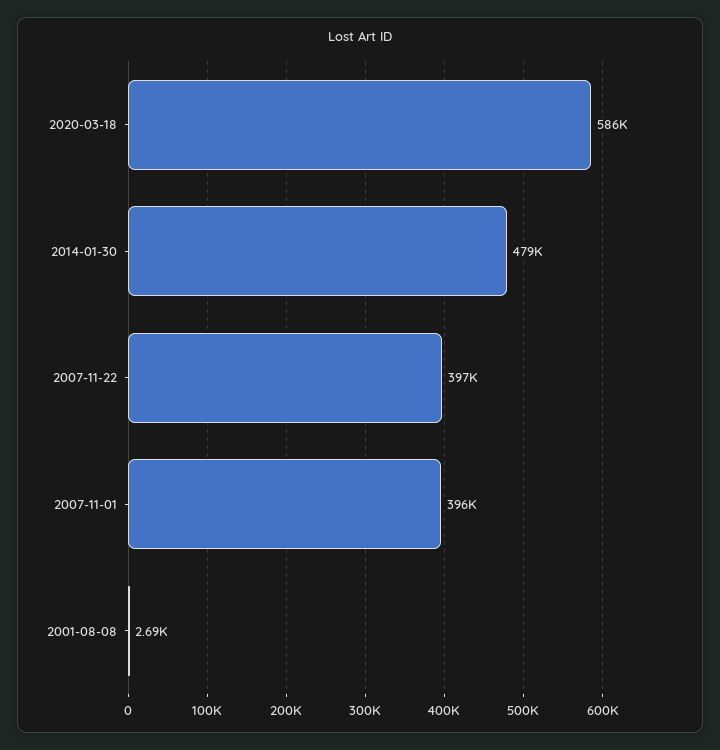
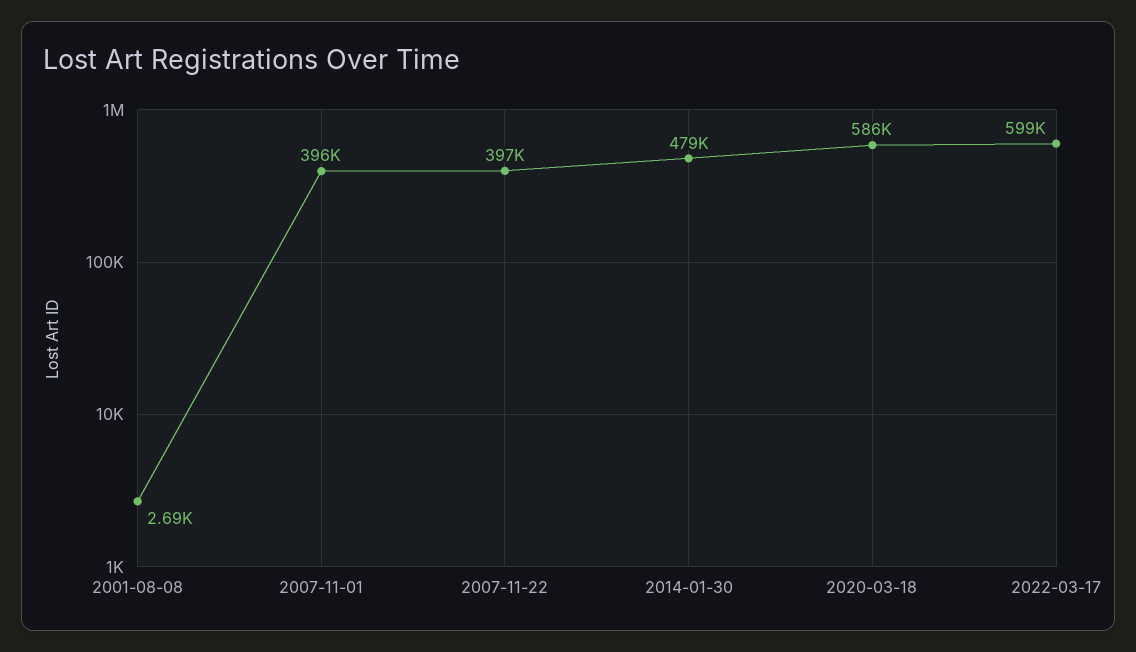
2022-03-17: none -> 599000

